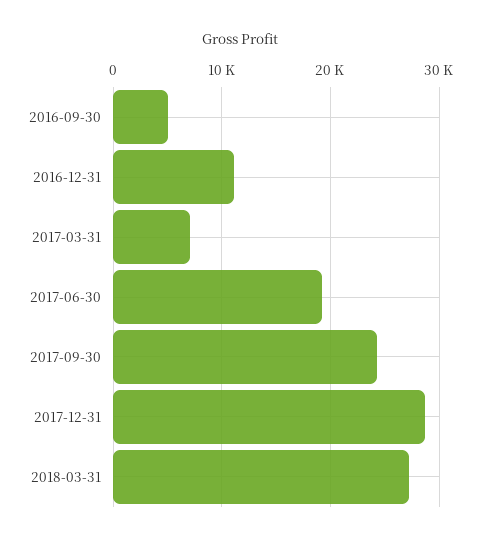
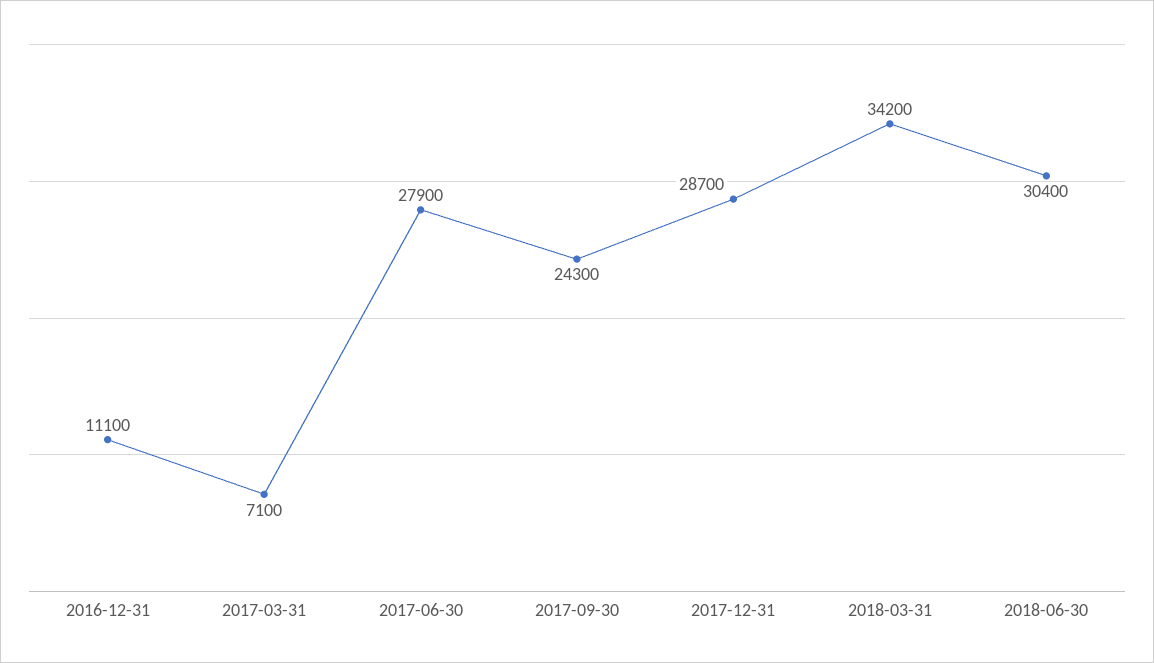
2016-09-30: 5000 -> none
2017-06-30: 19000 -> 27900
2018-03-31: 27000 -> 34200
2018-06-30: none -> 30400

